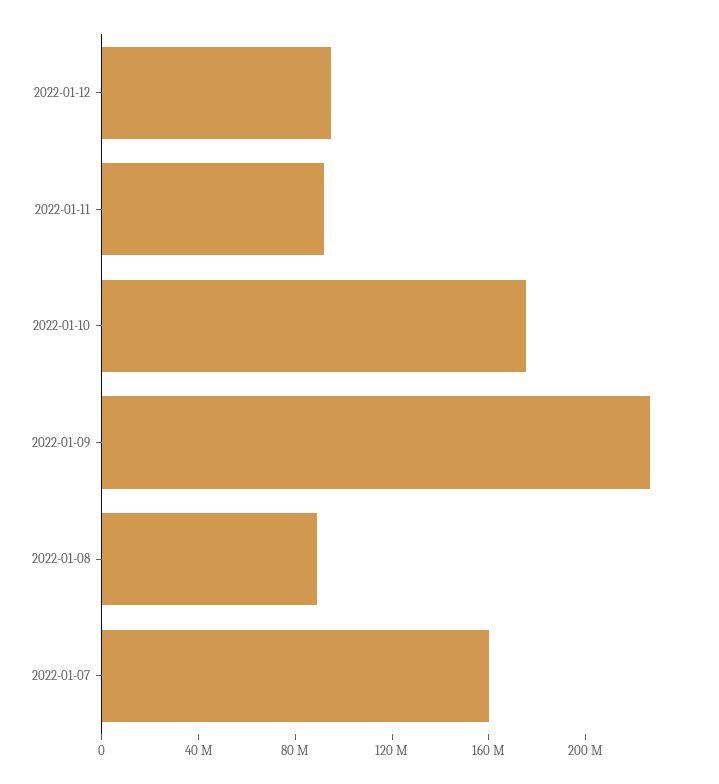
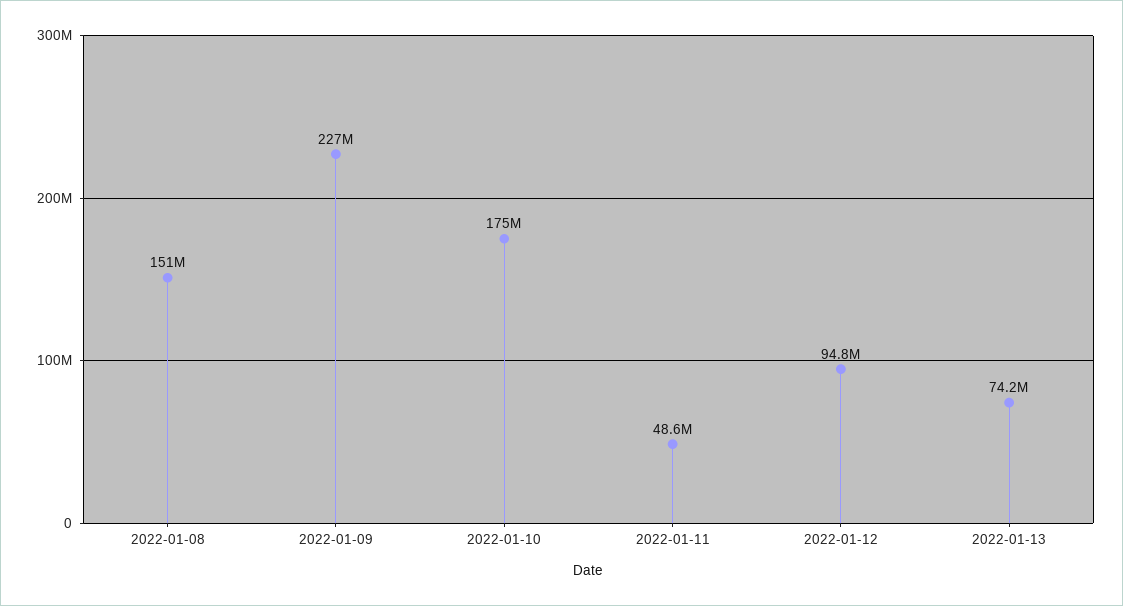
2022-01-11: 90000000 -> 48600000
2022-01-08: 90000000 -> 151000000
2022-01-07: 160000000 -> none
2022-01-13: none -> 74200000

